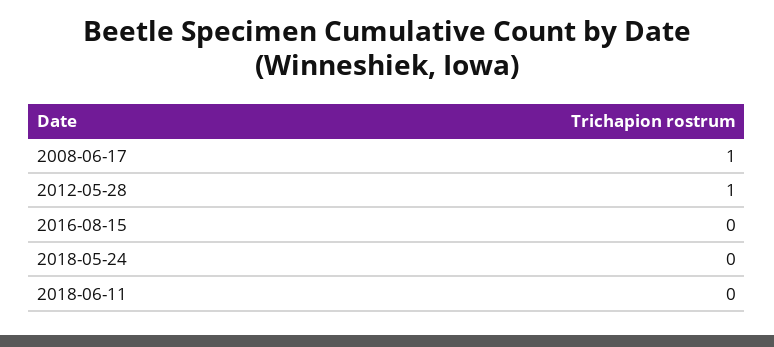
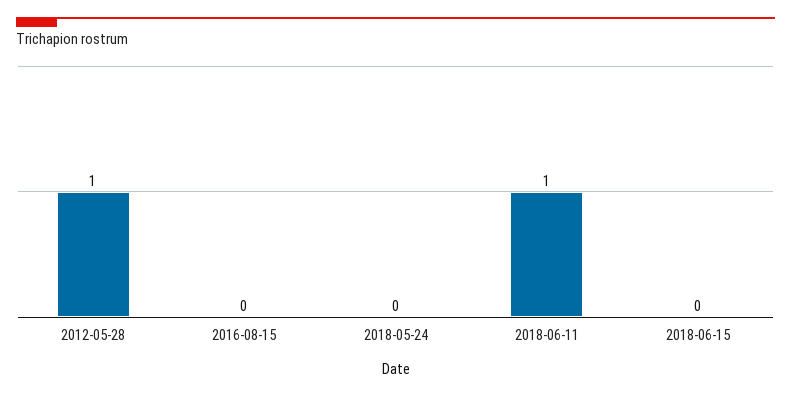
2008-06-17: 1 -> none
2018-06-11: 0 -> 1
2018-06-15: none -> 0

